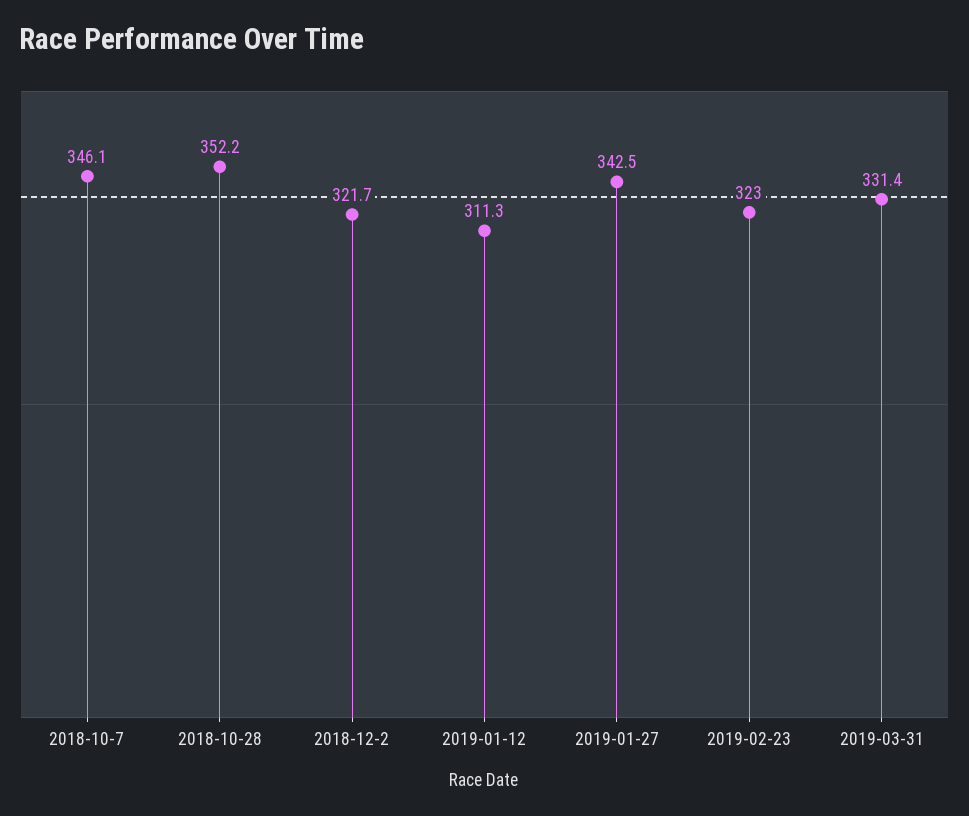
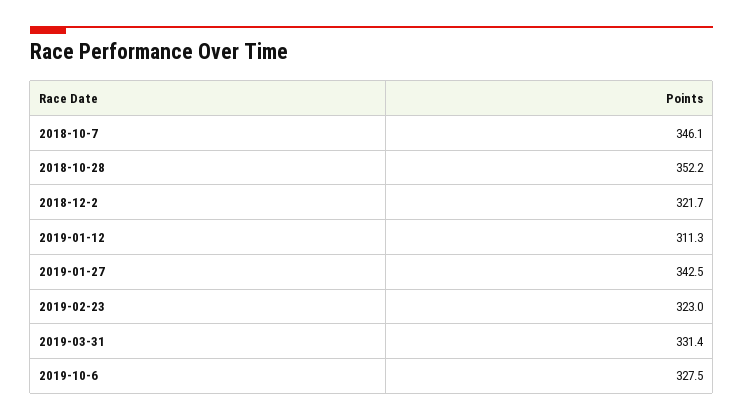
2019-10-6: none -> 327.5

